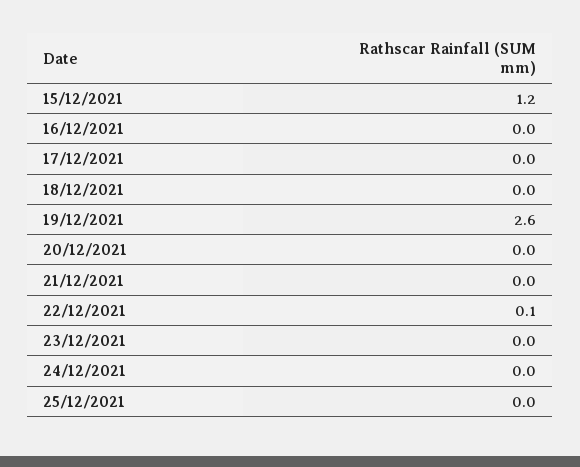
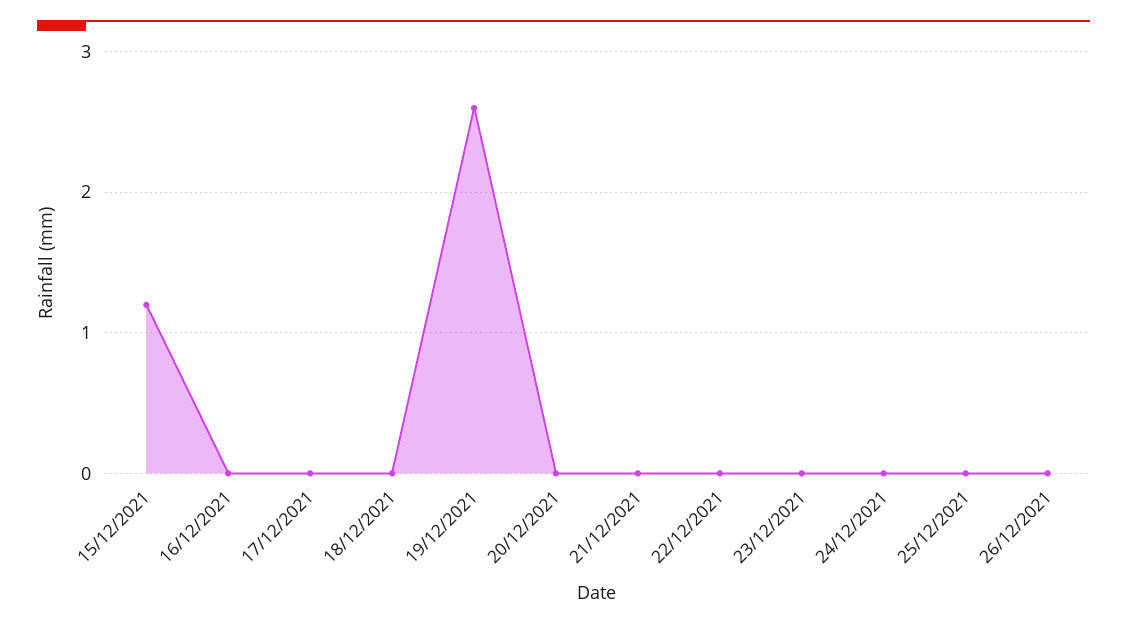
22/12/2021: 0.1 -> 0
26/12/2021: none -> 0

